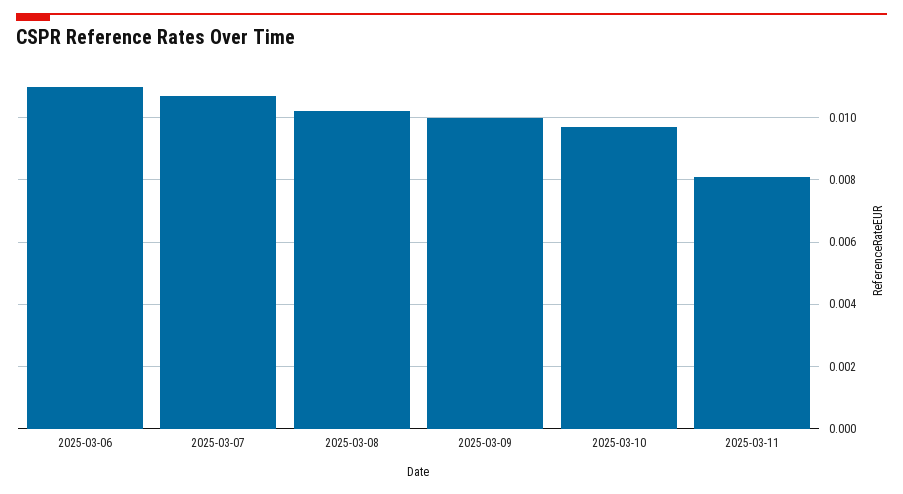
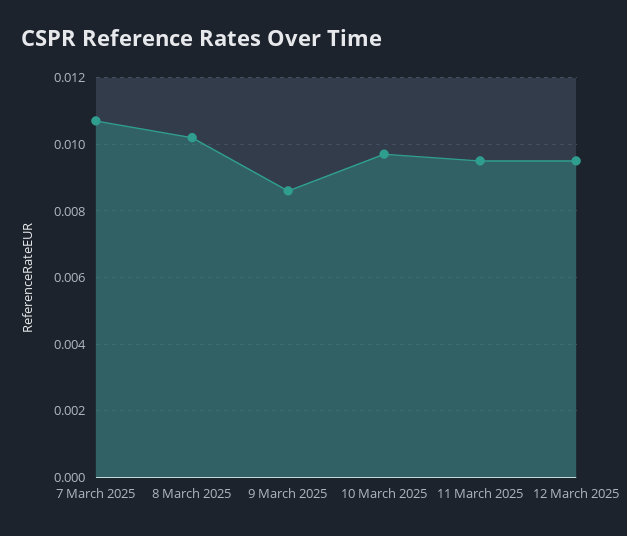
2025-03-06: 0.011 -> none
2025-03-09: 0.01 -> 0.0085
2025-03-11: 0.008 -> 0.0095
12 March 2025: none -> 0.0095

